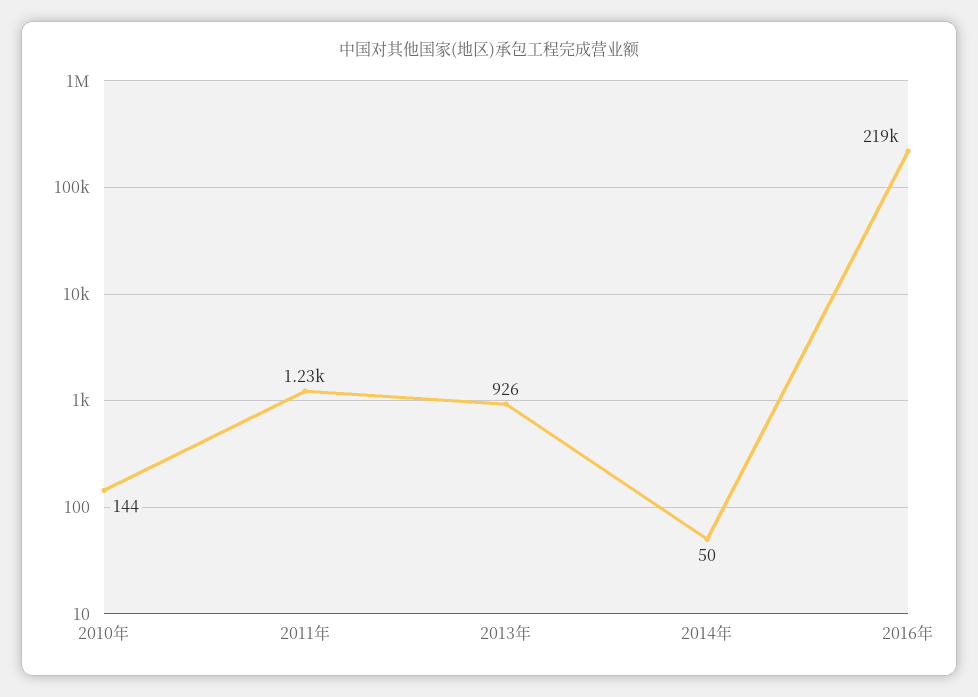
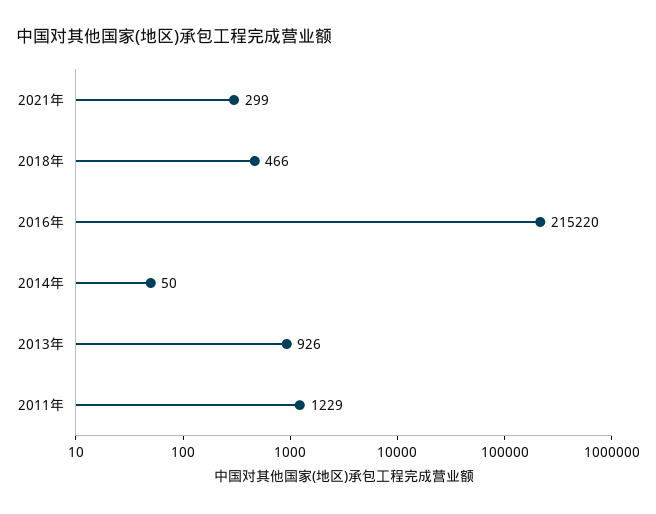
2010年: 144 -> none
2016年: 219000 -> 215220
2021年: none -> 299
2018年: none -> 466

